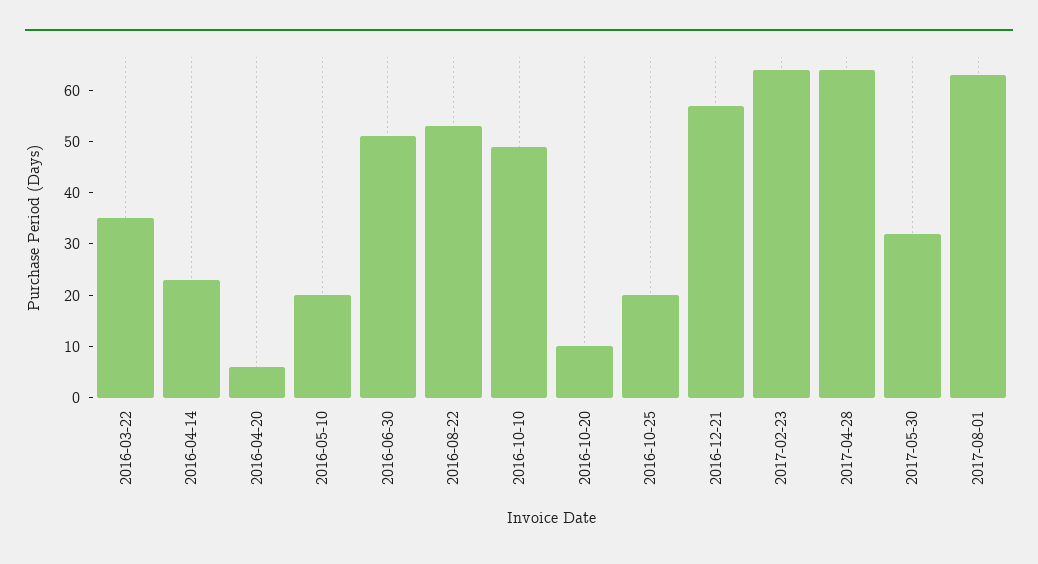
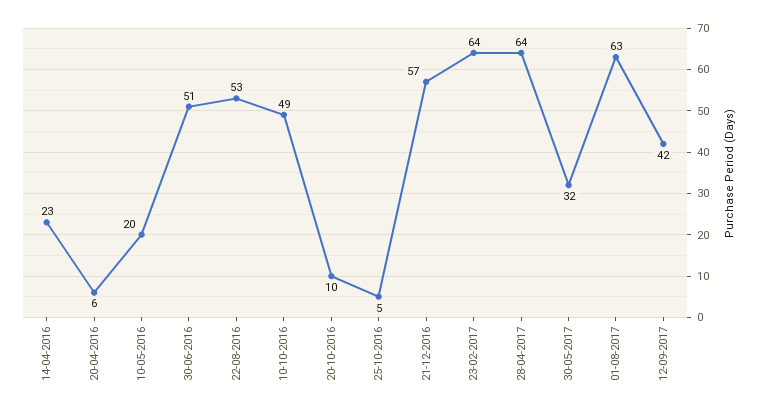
2016-03-22: 35 -> none
2016-10-25: 20 -> 5
12-09-2017: none -> 42

